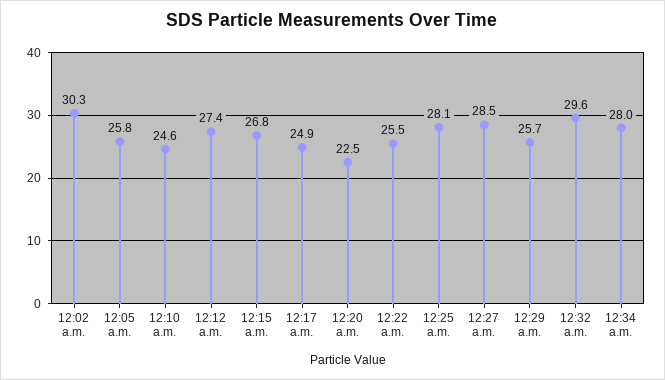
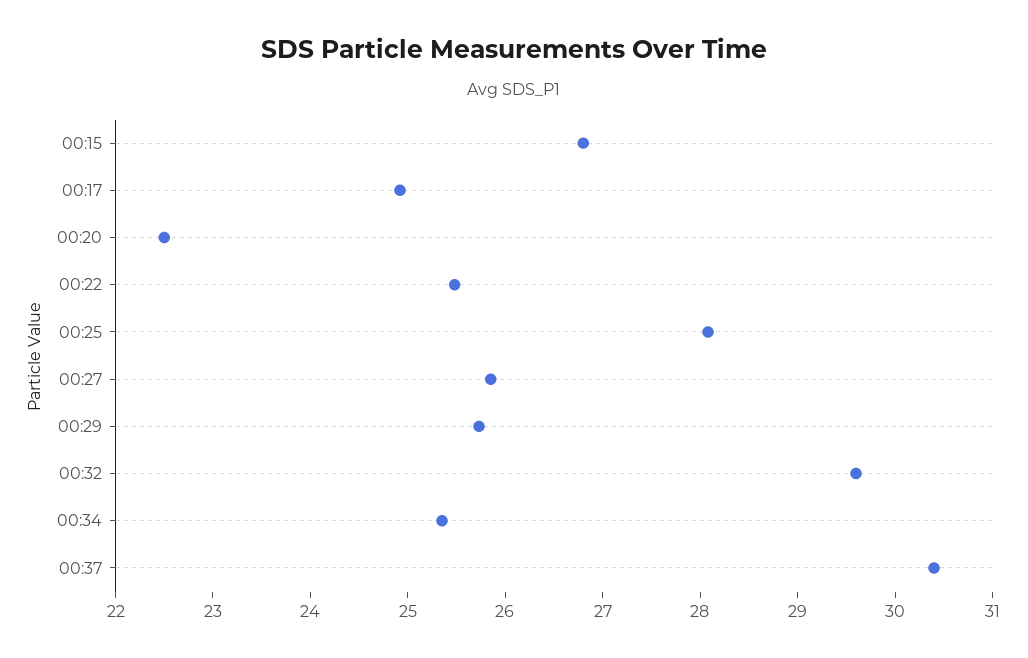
12:02 a.m.: 30.3 -> none
12:05 a.m.: 25.8 -> none
12:10 a.m.: 24.6 -> none
12:12 a.m.: 27.4 -> none
12:27 a.m.: 28.5 -> 25.8
12:34 a.m.: 28 -> 25.4
00:37: none -> 30.4

